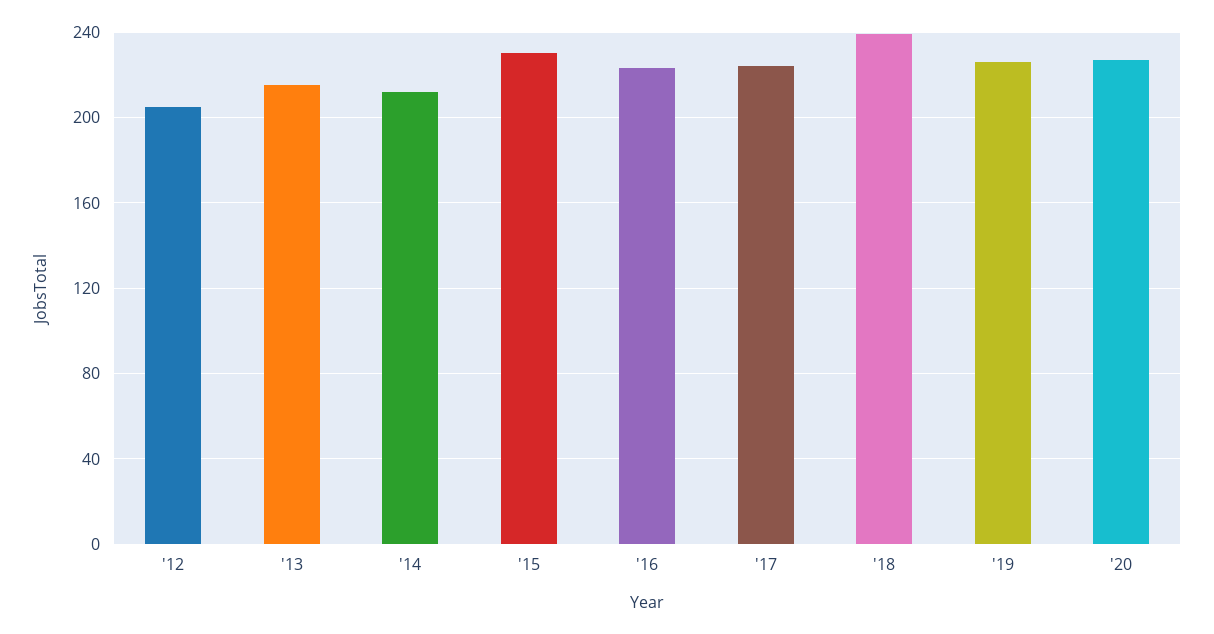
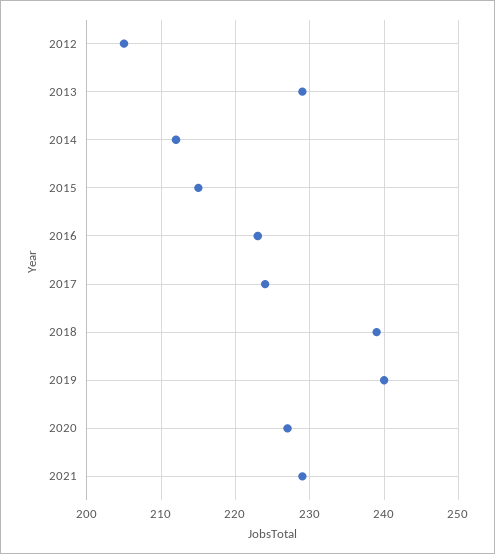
'13: 215 -> 229
'15: 230 -> 215
'19: 225 -> 240
2021: none -> 229

